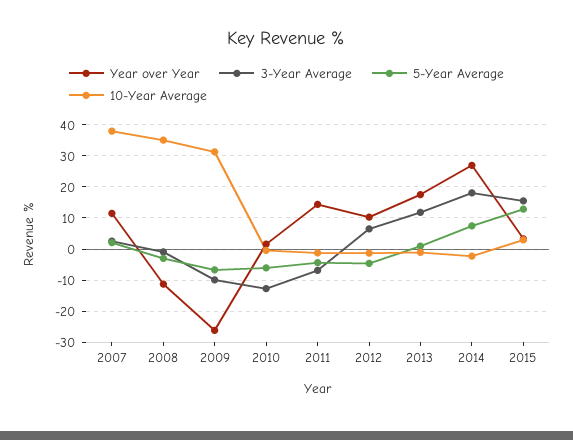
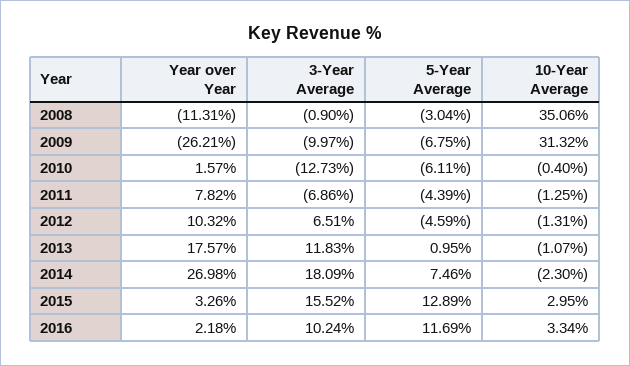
Year over Year, 2007: 12 -> none
3-Year Average, 2007: 2 -> none
5-Year Average, 2007: 2 -> none
10-Year Average, 2007: 38 -> none
Year over Year, 2011: 14 -> 7.82
Year over Year, 2016: none -> 2.18
3-Year Average, 2016: none -> 10.24
5-Year Average, 2016: none -> 11.69
10-Year Average, 2016: none -> 3.34

